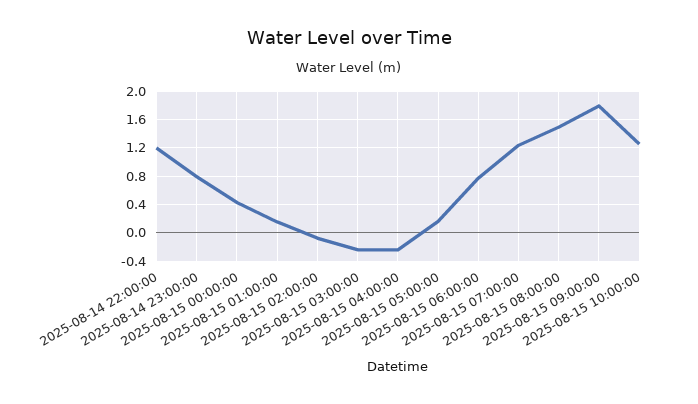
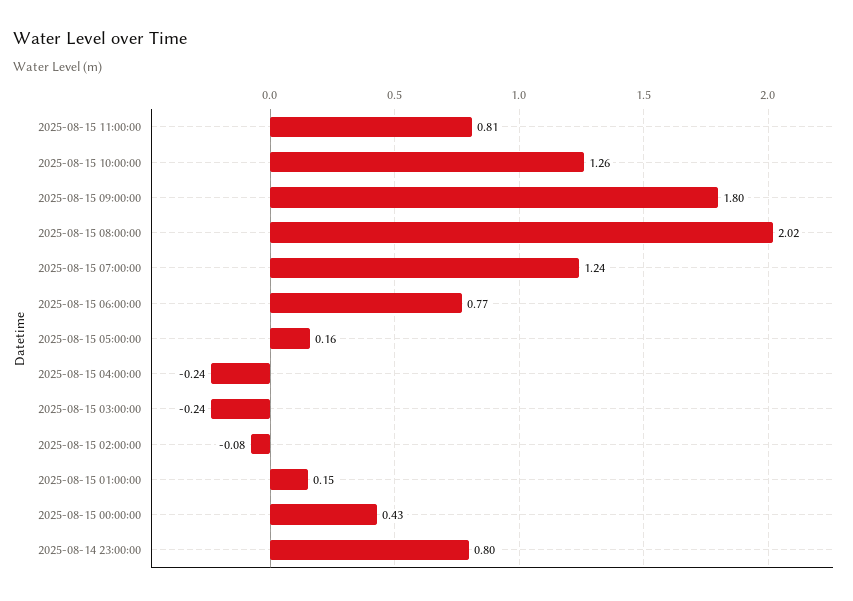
2025-08-14 22:00:00: 1.2 -> none
2025-08-15 08:00:00: 1.5 -> 2.02
2025-08-15 11:00:00: none -> 0.81

